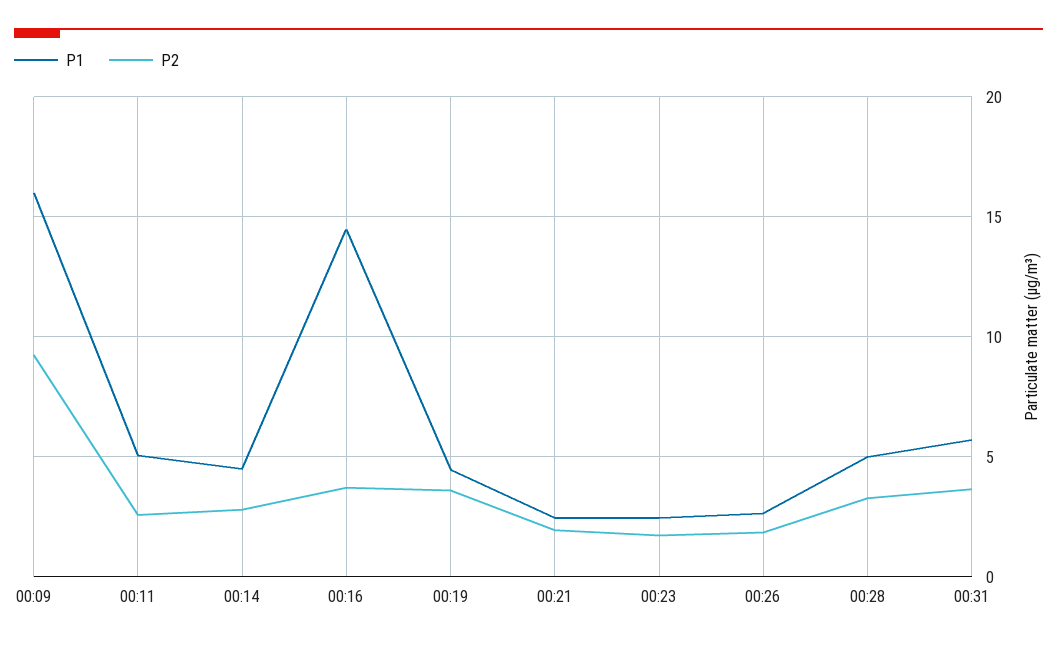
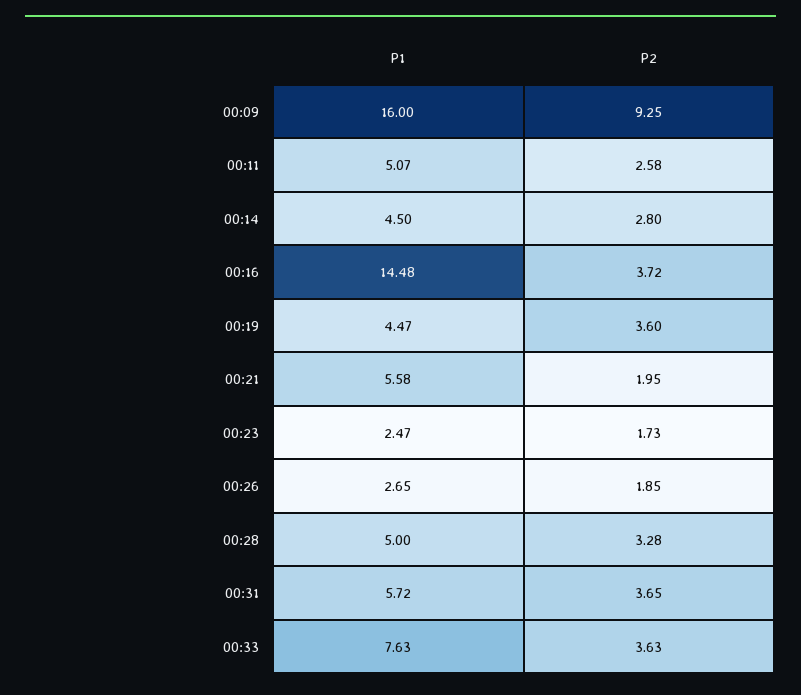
P1, 00:21: 2.5 -> 5.58
P1, 00:33: none -> 7.63
P2, 00:33: none -> 3.63

